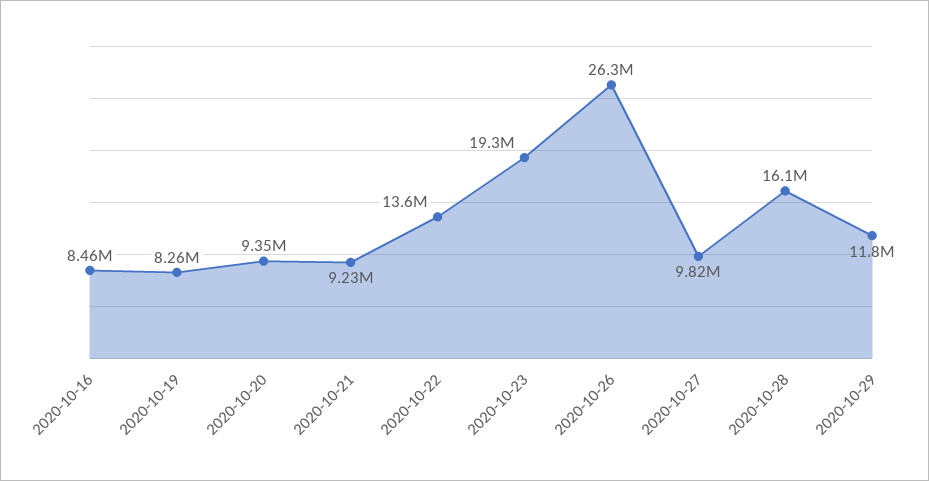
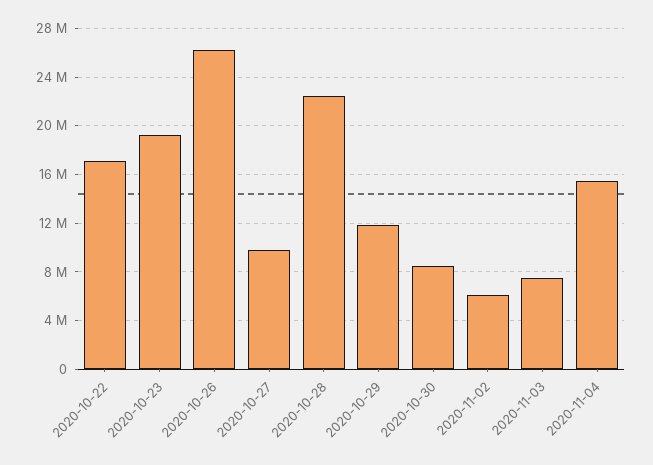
2020-10-16: 8460000 -> none
2020-10-19: 8260000 -> none
2020-10-20: 9350000 -> none
2020-10-21: 9230000 -> none
2020-10-22: 13600000 -> 17000000
2020-10-28: 16100000 -> 22500000
2020-10-30: none -> 8500000
2020-11-02: none -> 6000000
2020-11-03: none -> 7500000
2020-11-04: none -> 15500000

